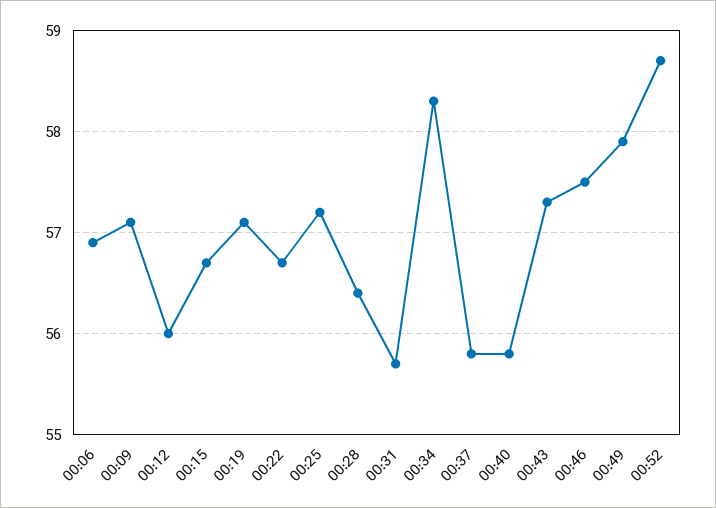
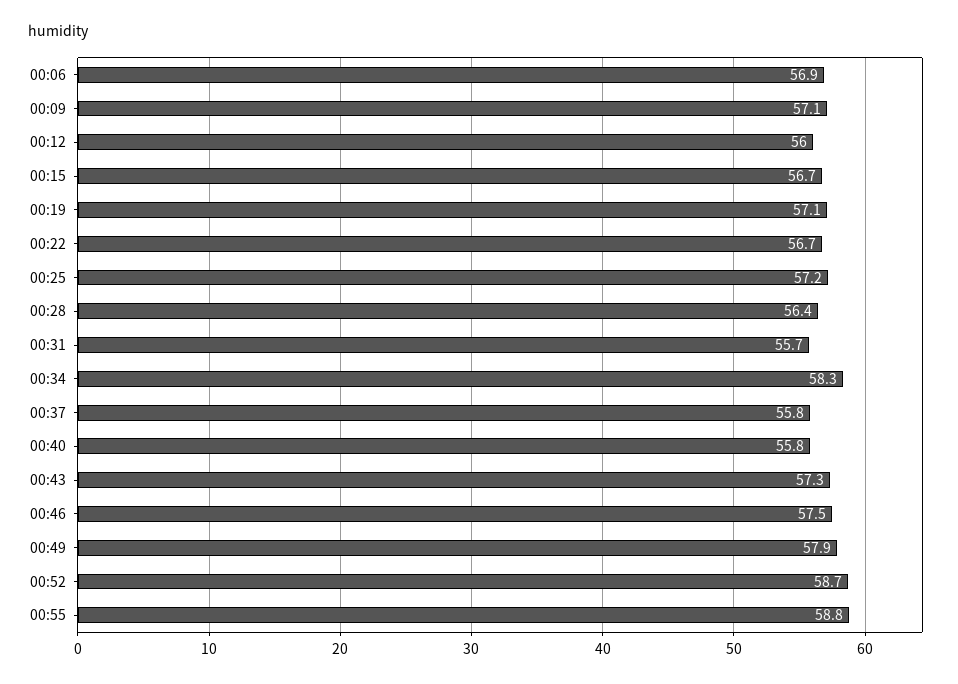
00:55: none -> 58.8

